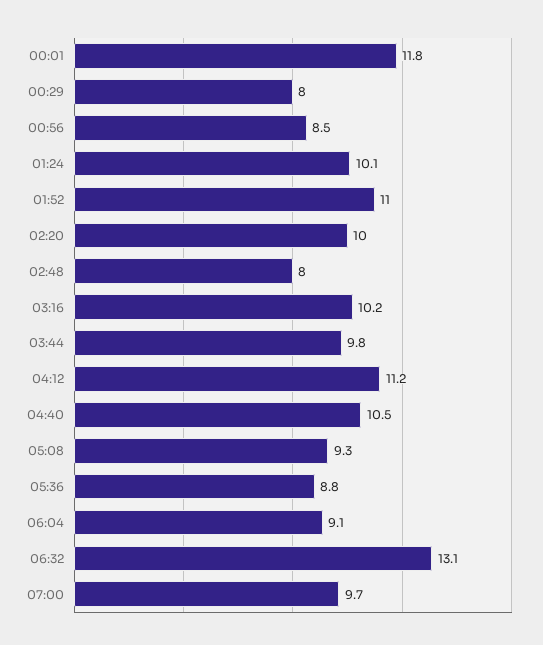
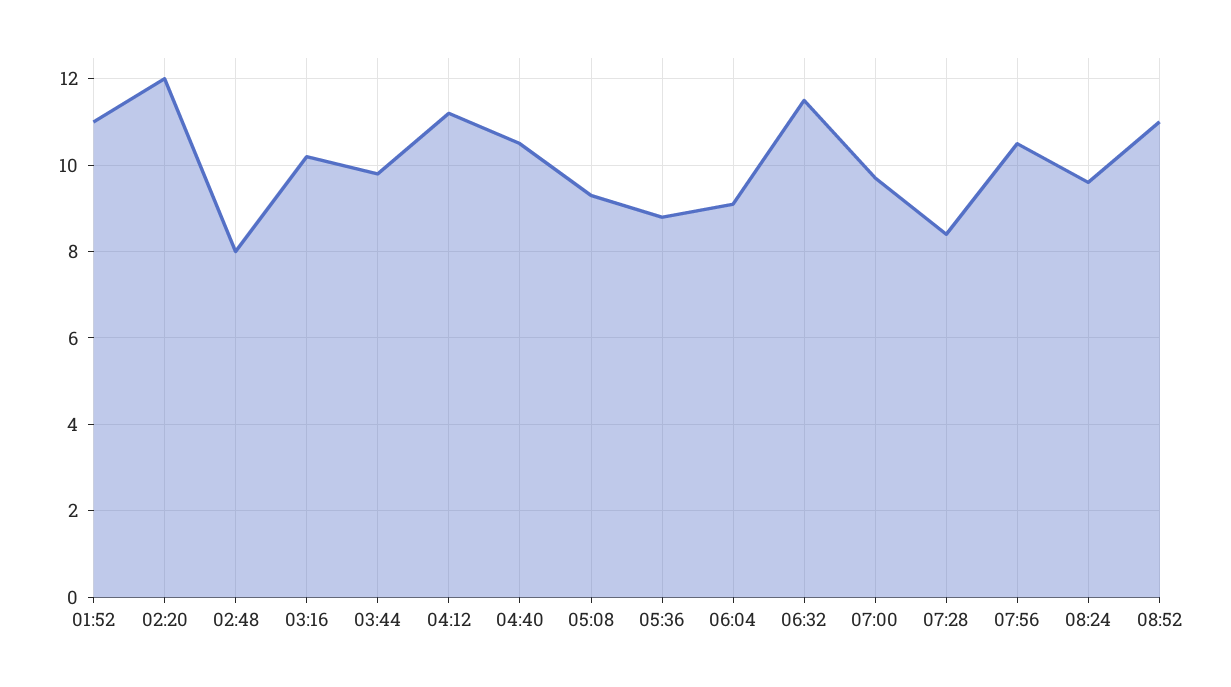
00:01: 11.8 -> none
00:29: 8 -> none
00:56: 8.5 -> none
01:24: 10.1 -> none
02:20: 10 -> 12
06:32: 13.1 -> 11.5
07:28: none -> 8.5
07:56: none -> 10.5
08:24: none -> 9.5
08:52: none -> 11

